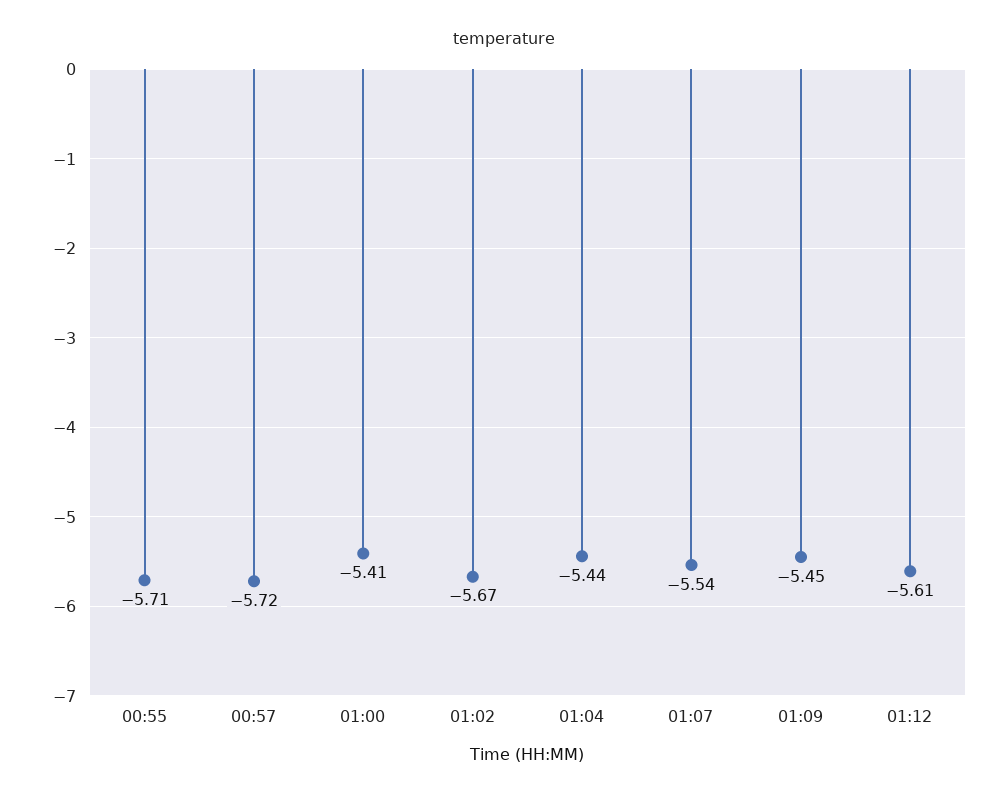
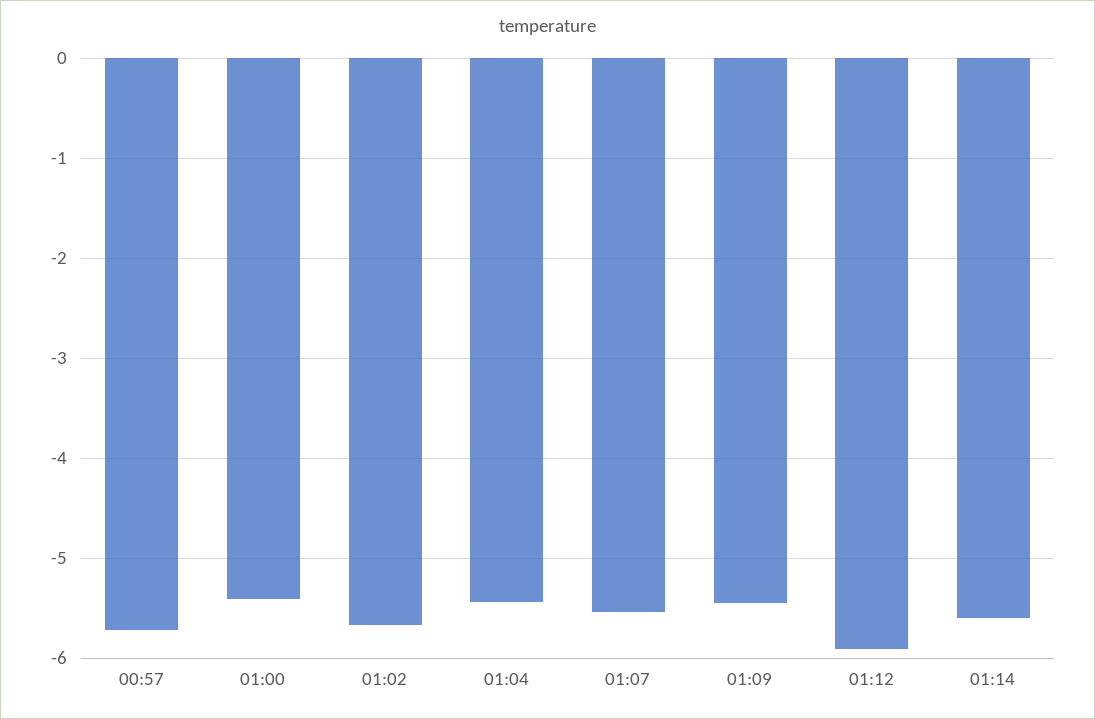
00:55: -5.71 -> none
01:12: -5.61 -> -5.9
01:14: none -> -5.6

